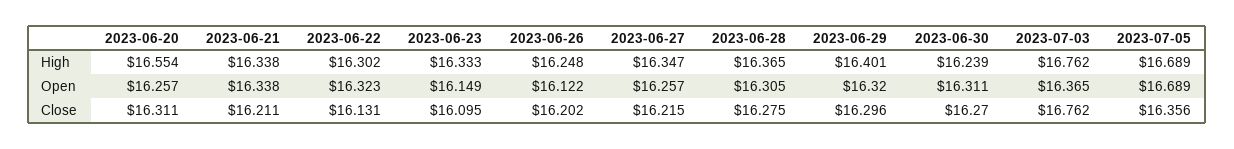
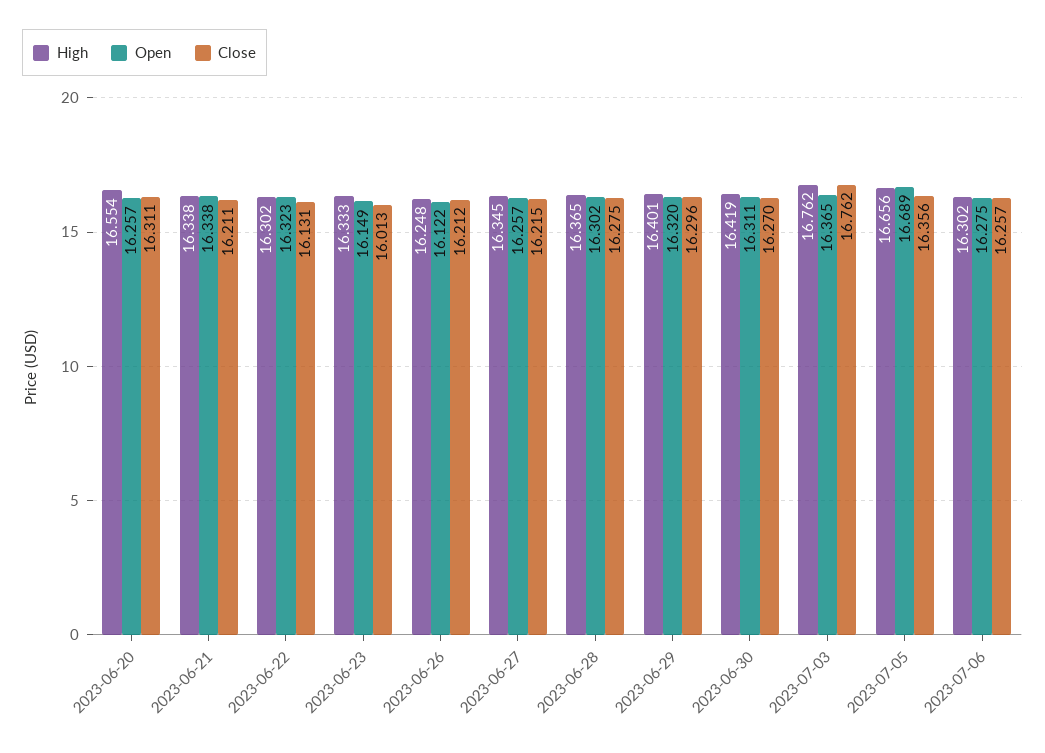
High, 2023-06-27: 16.347 -> 16.345
High, 2023-06-30: 16.239 -> 16.419
High, 2023-07-05: 16.689 -> 16.656
Open, 2023-06-28: 16.305 -> 16.302
Close, 2023-06-23: 16.095 -> 16.013
Close, 2023-06-26: 16.202 -> 16.212
High, 2023-07-06: none -> 16.302
Open, 2023-07-06: none -> 16.275
Close, 2023-07-06: none -> 16.257

